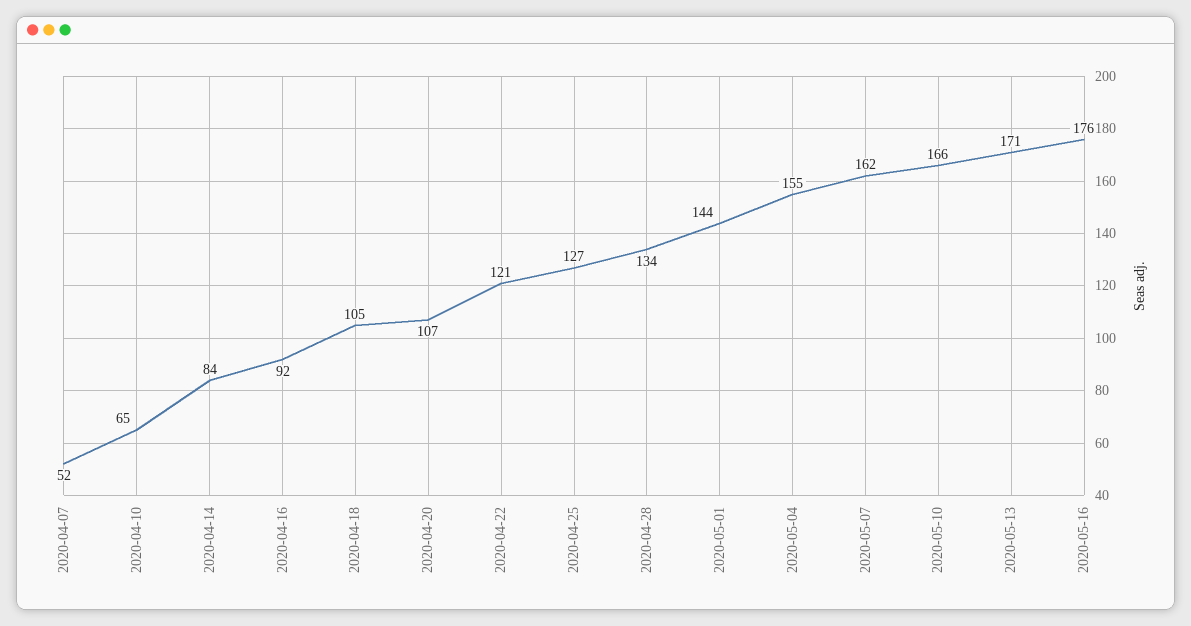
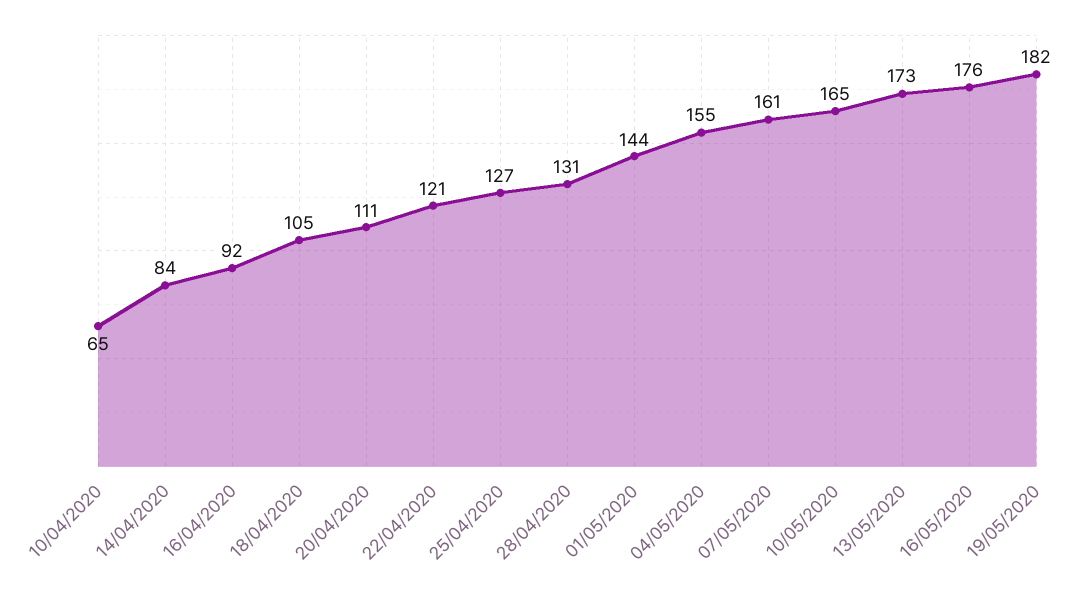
2020-04-07: 52 -> none
2020-04-20: 107 -> 111
2020-04-28: 134 -> 131
2020-05-07: 162 -> 161
2020-05-10: 166 -> 165
2020-05-13: 171 -> 173
19/05/2020: none -> 182

